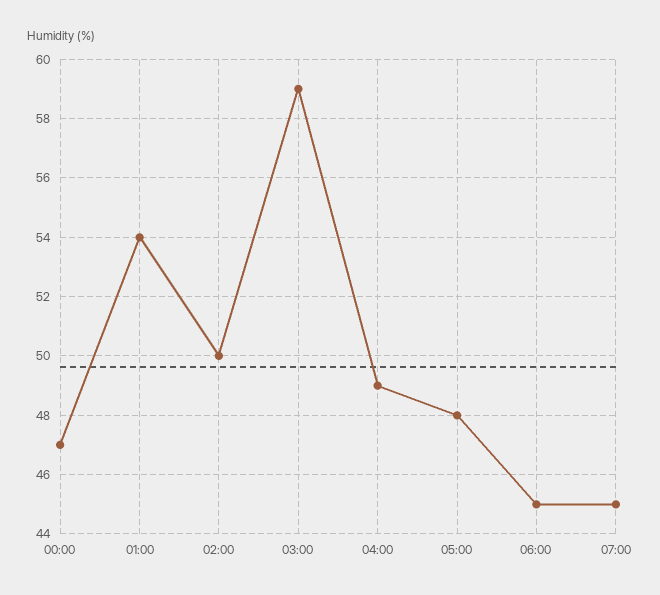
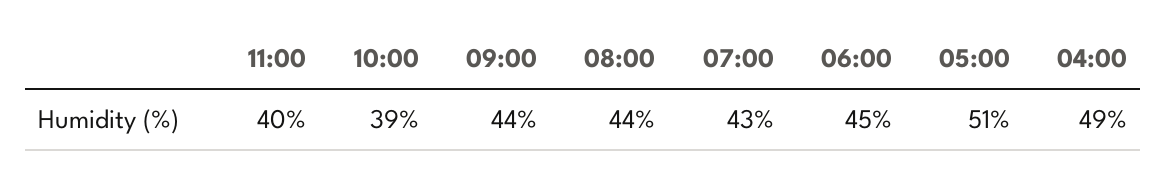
00:00: 47 -> none
01:00: 54 -> none
02:00: 50 -> none
03:00: 59 -> none
05:00: 48 -> 51
07:00: 45 -> 43
11:00: none -> 40
10:00: none -> 39
09:00: none -> 44
08:00: none -> 44

